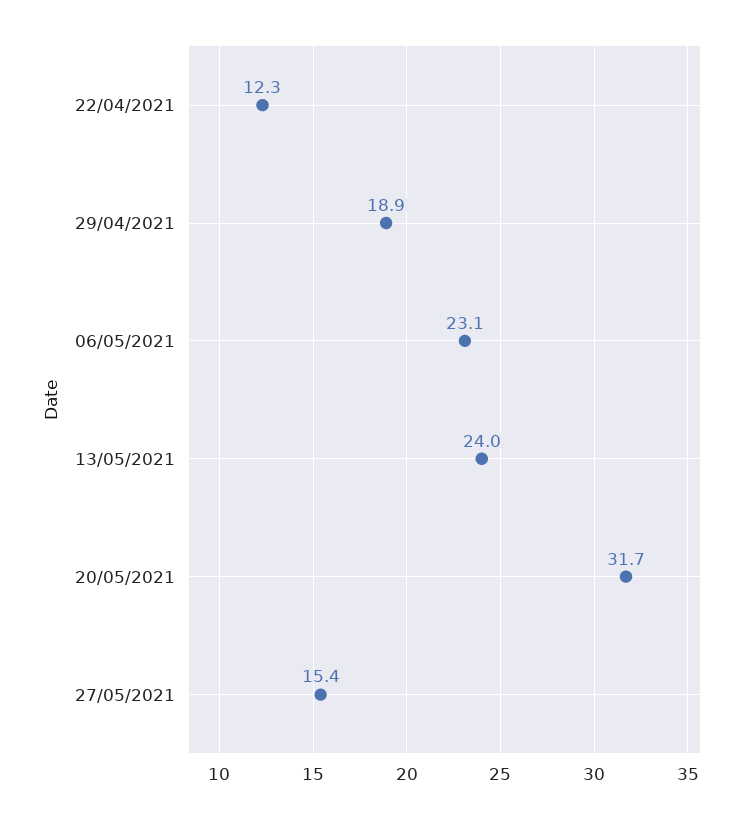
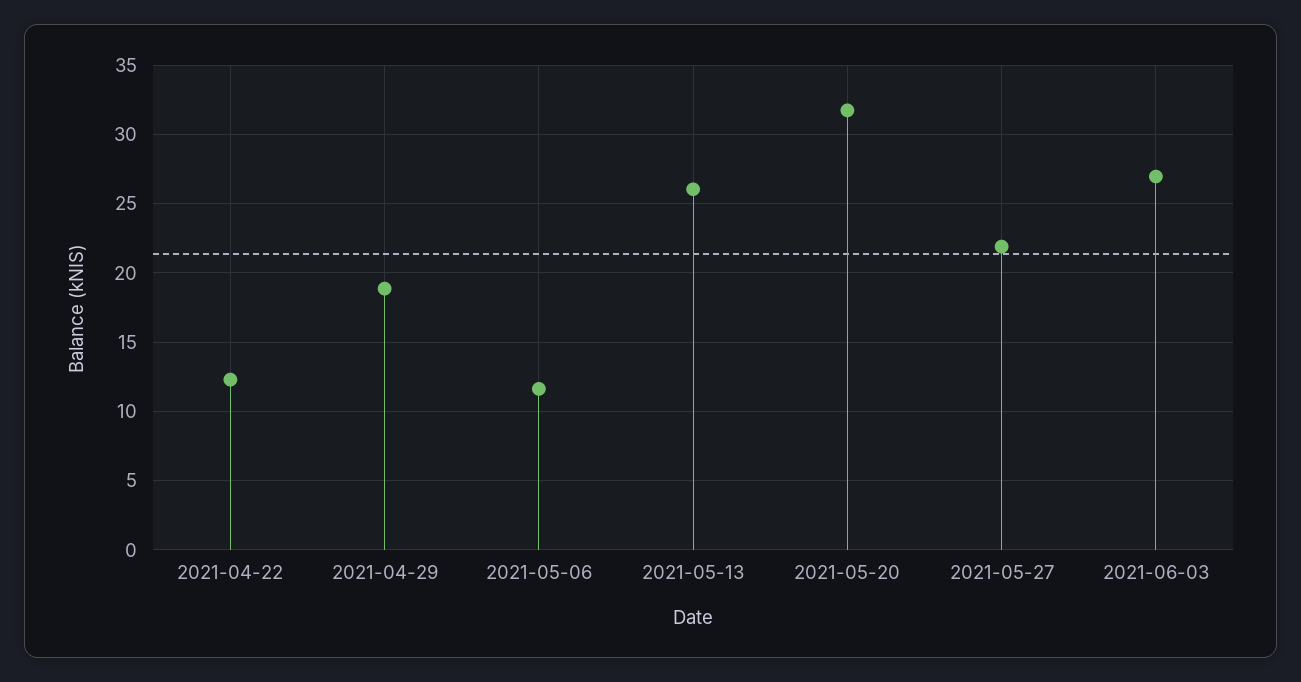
06/05/2021: 23.1 -> 11.5
13/05/2021: 24 -> 26
27/05/2021: 15.4 -> 22
2021-06-03: none -> 27

